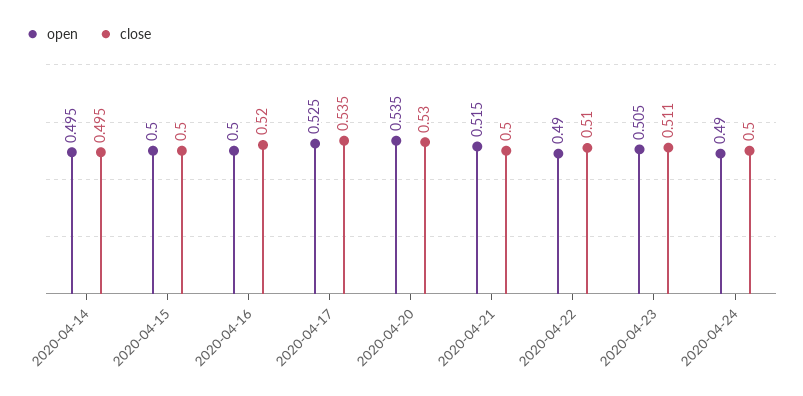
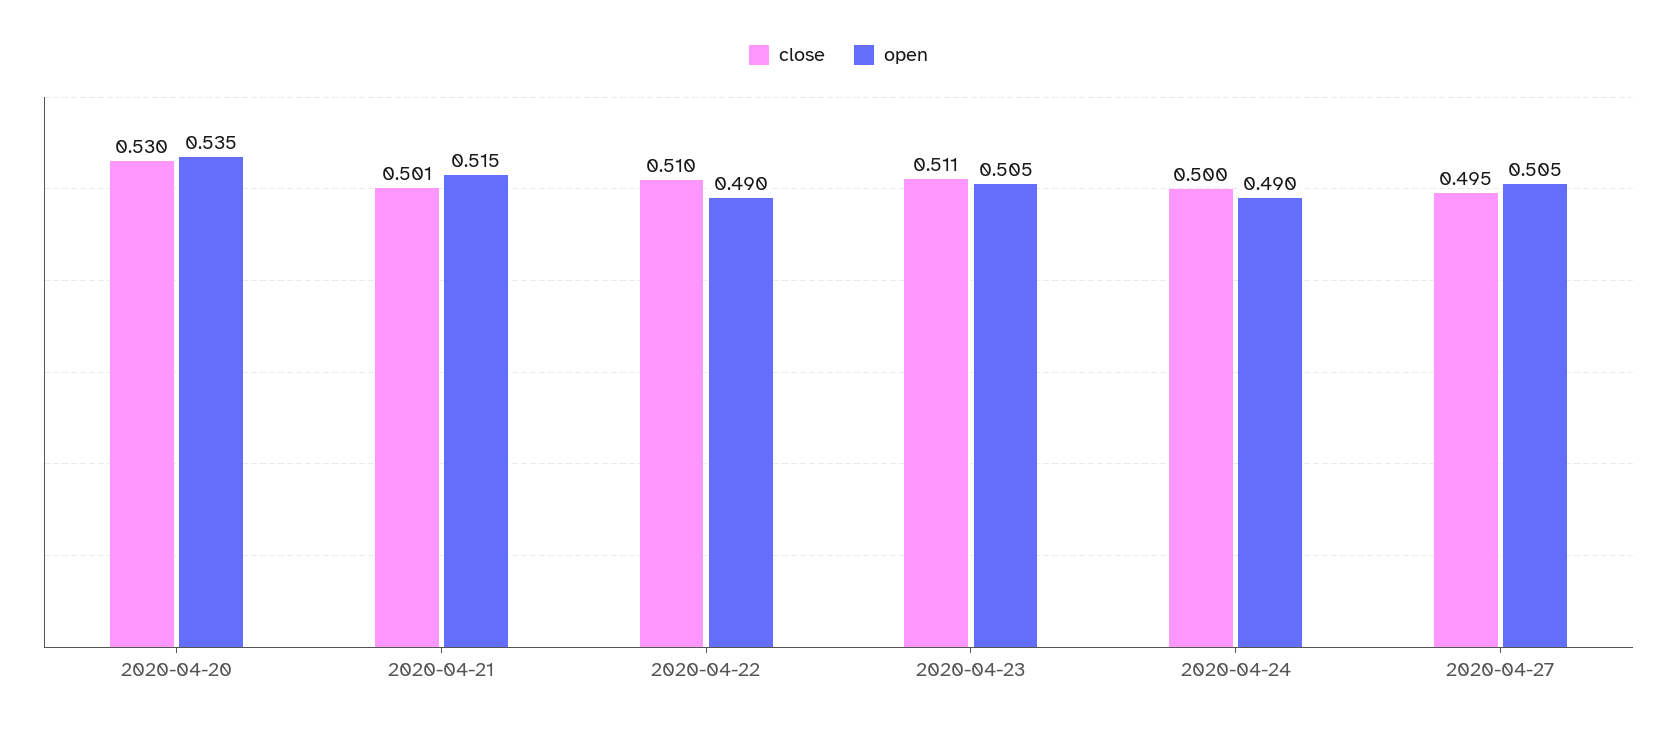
open, 2020-04-14: 0.495 -> none
close, 2020-04-14: 0.495 -> none
open, 2020-04-15: 0.5 -> none
close, 2020-04-15: 0.5 -> none
open, 2020-04-16: 0.5 -> none
close, 2020-04-16: 0.52 -> none
open, 2020-04-17: 0.525 -> none
close, 2020-04-17: 0.535 -> none
close, 2020-04-21: 0.5 -> 0.501
close, 2020-04-27: none -> 0.495
open, 2020-04-27: none -> 0.505

